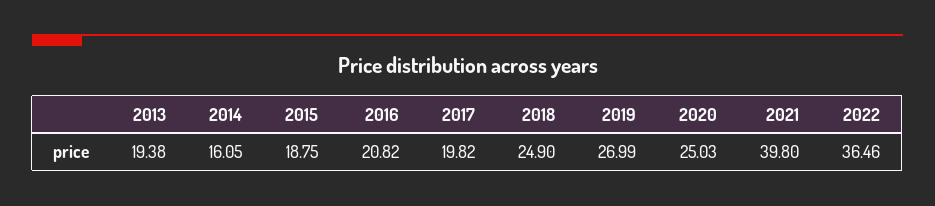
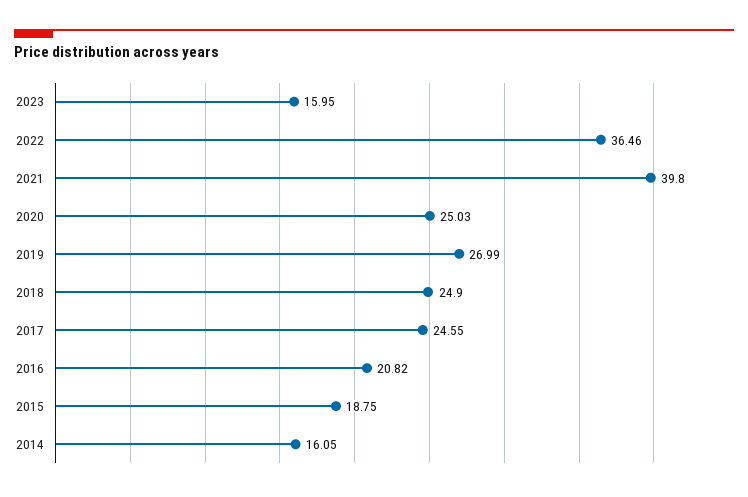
2013: 19.38 -> none
2017: 19.82 -> 24.55
2023: none -> 15.95

